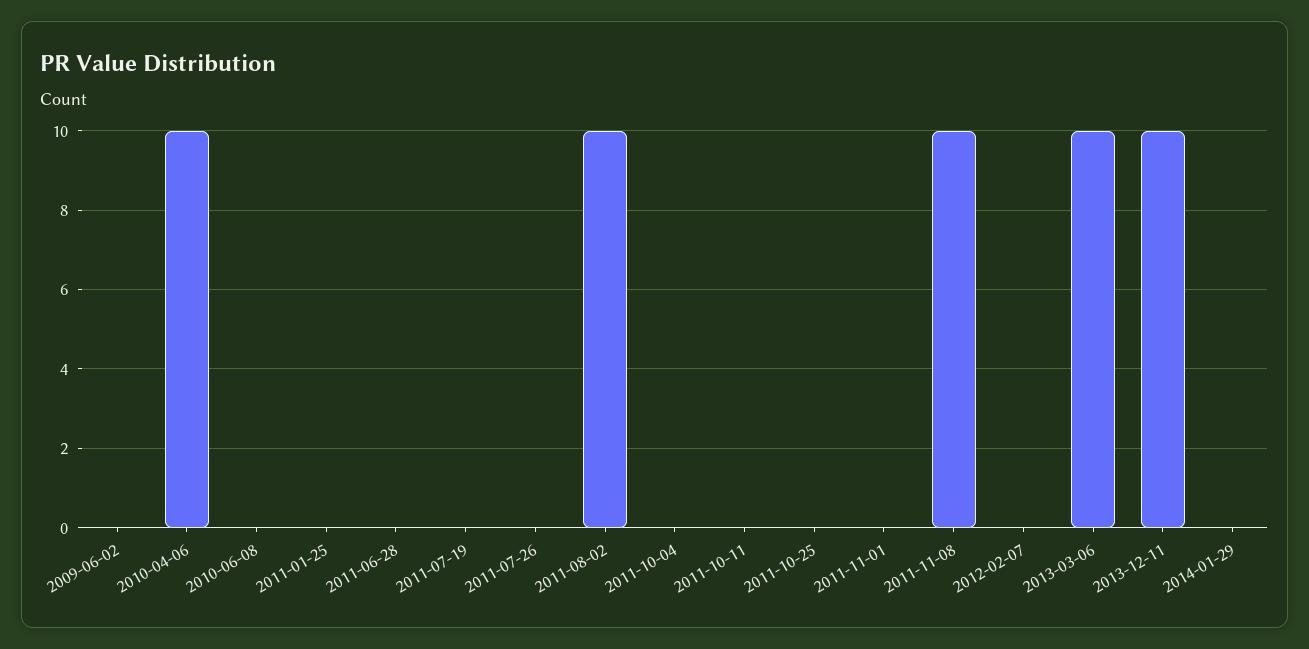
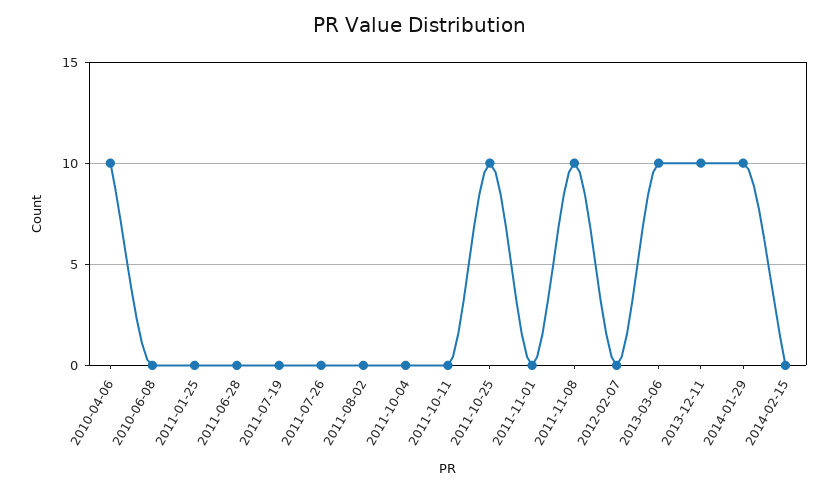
2009-06-02: 0 -> none
2011-08-02: 10 -> 0
2011-10-25: 0 -> 10
2014-01-29: 0 -> 10
2014-02-15: none -> 0

